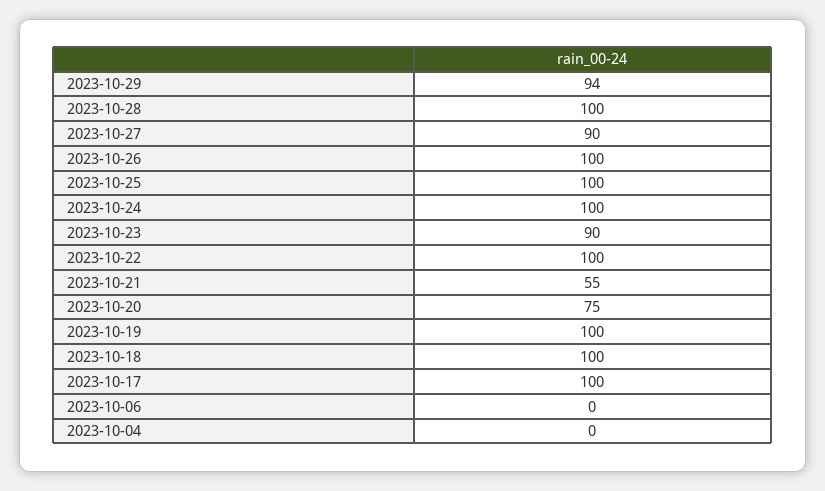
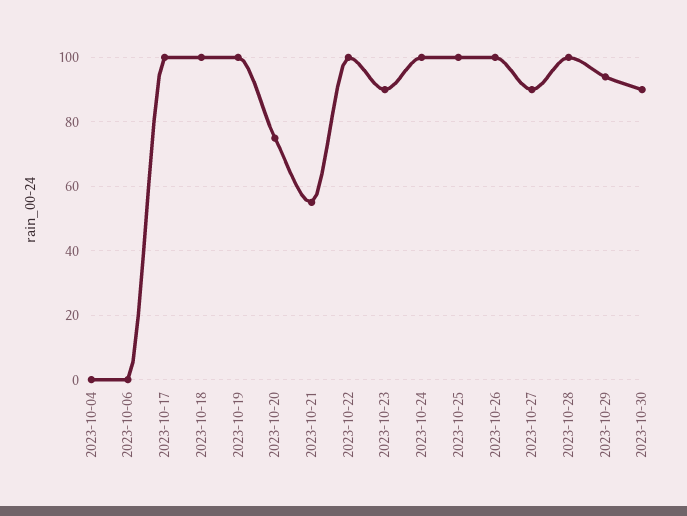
2023-10-30: none -> 90

